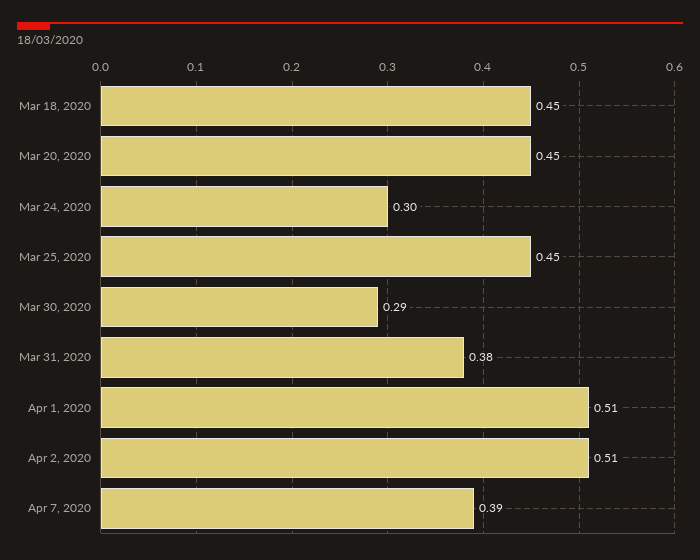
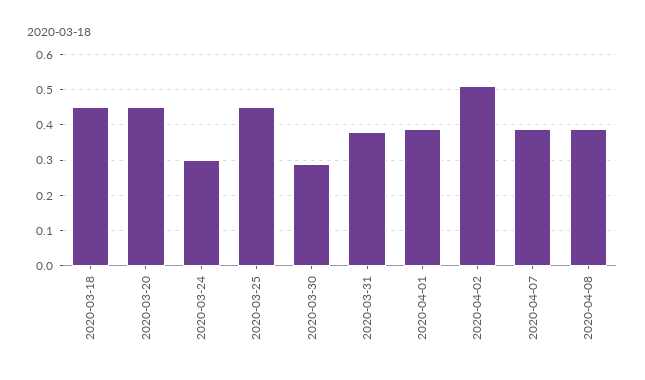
Apr 1, 2020: 0.51 -> 0.4
2020-04-08: none -> 0.4

